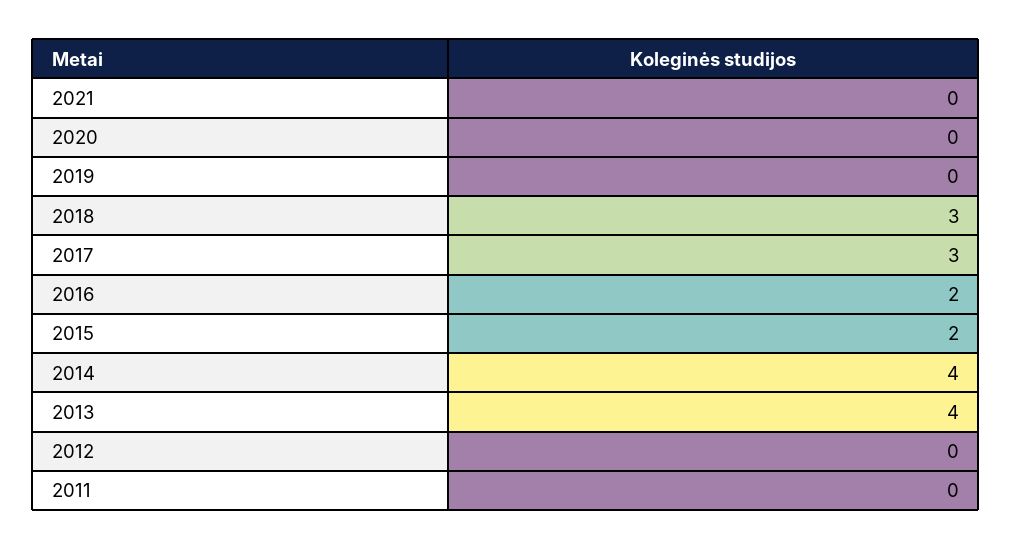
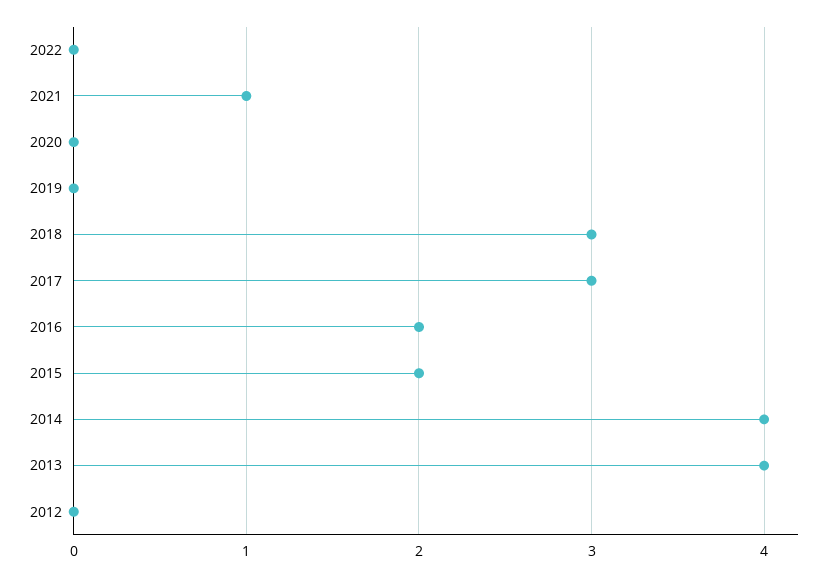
2021: 0 -> 1
2011: 0 -> none
2022: none -> 0

